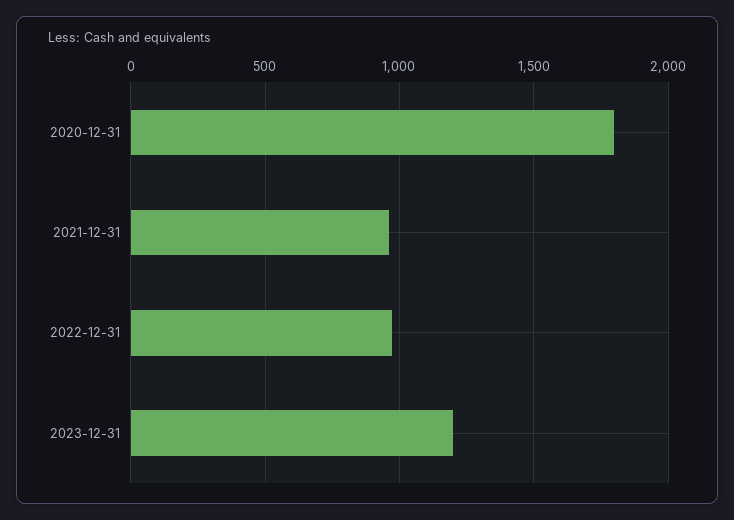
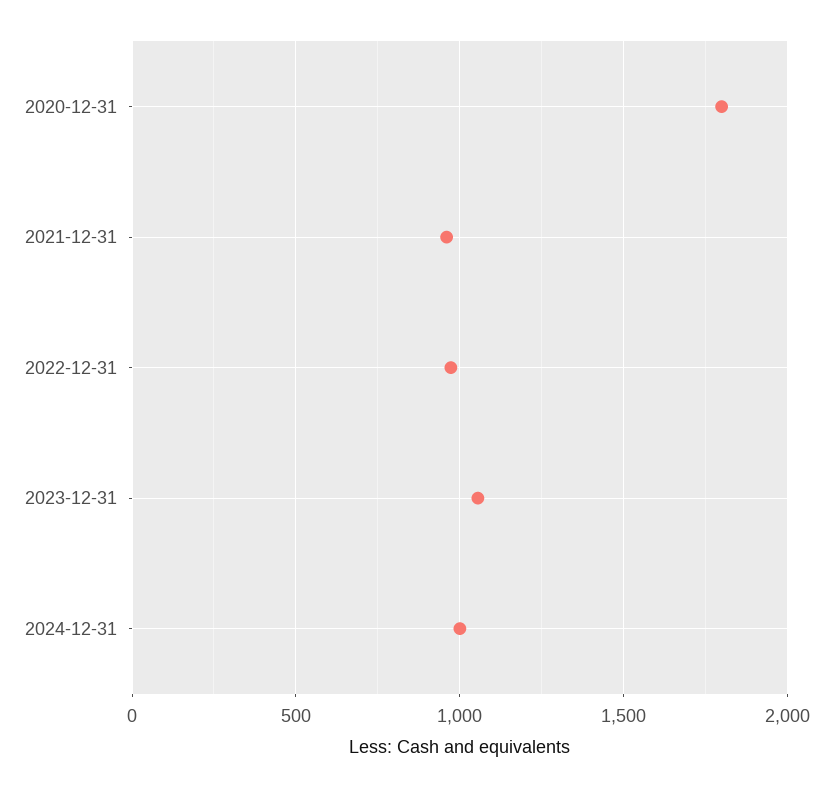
2023-12-31: 1200 -> 1050
2024-12-31: none -> 1000

